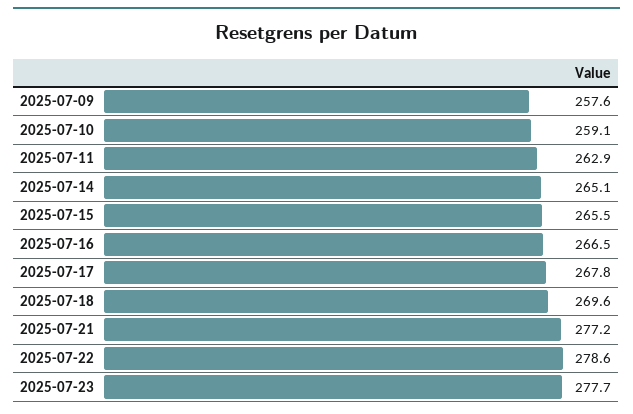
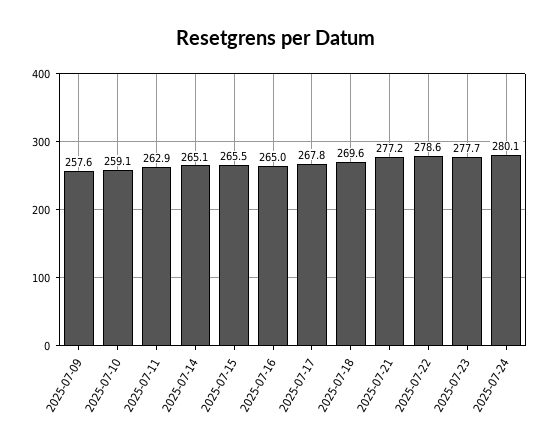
2025-07-16: 266.5 -> 265
2025-07-24: none -> 280.1

